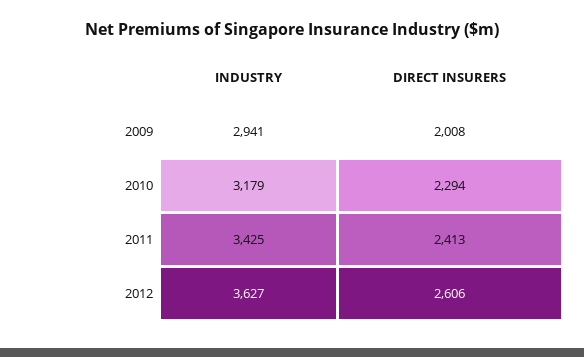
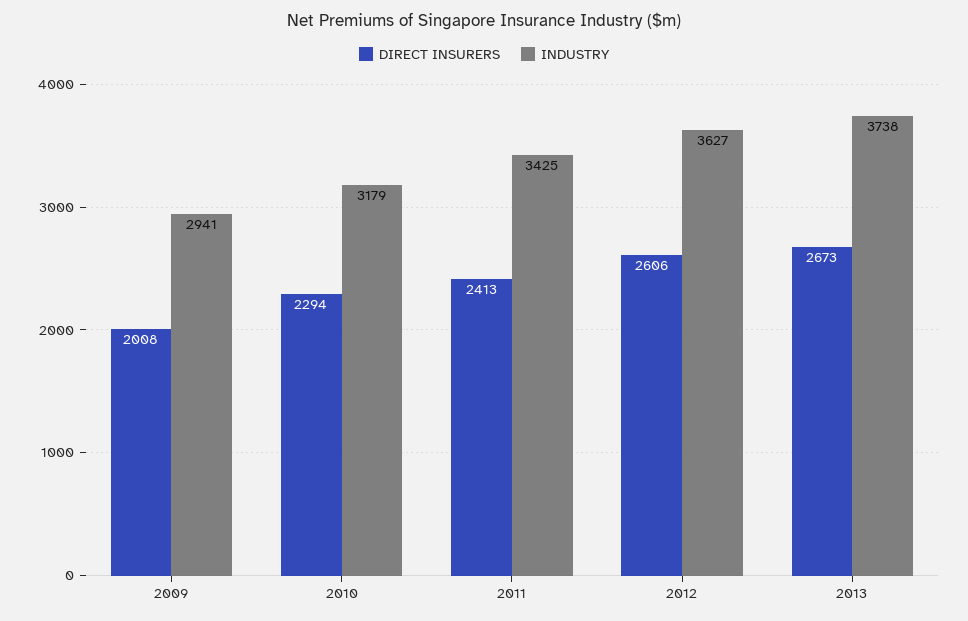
DIRECT INSURERS, 2013: none -> 2673
INDUSTRY, 2013: none -> 3738

